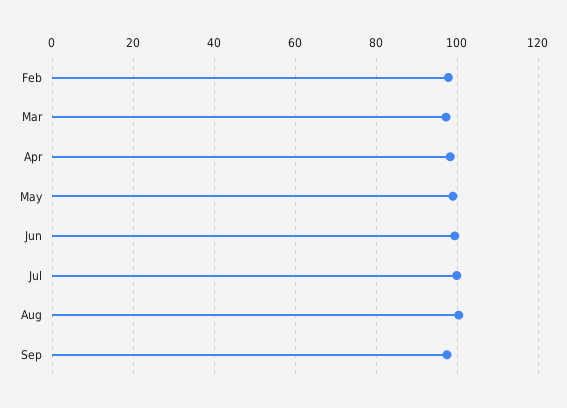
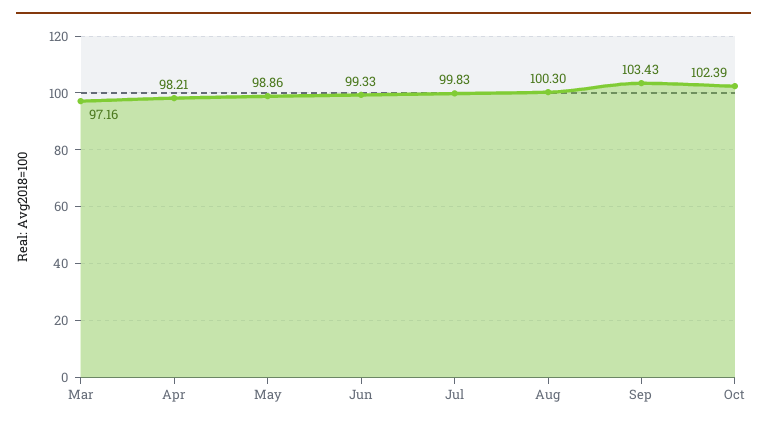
Feb: 98 -> none
Sep: 98 -> 103.43
Oct: none -> 102.39

